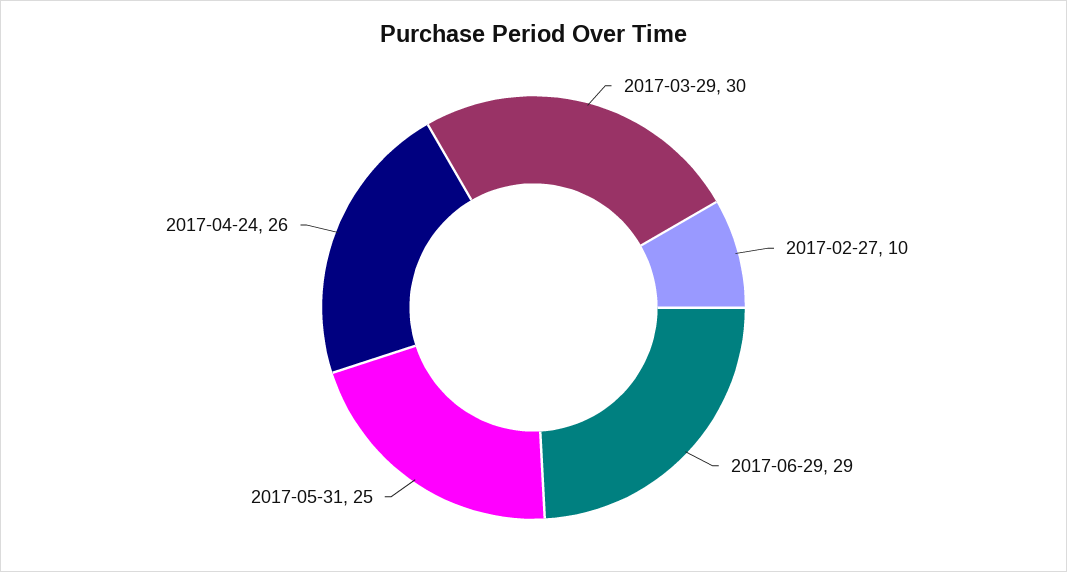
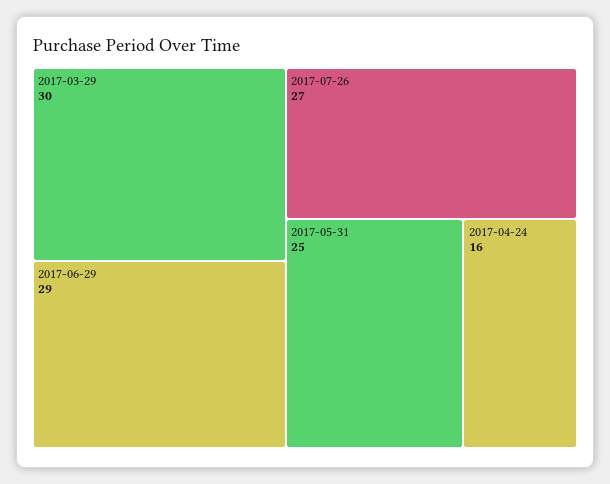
2017-02-27: 10 -> none
2017-04-24: 26 -> 16
2017-07-26: none -> 27

